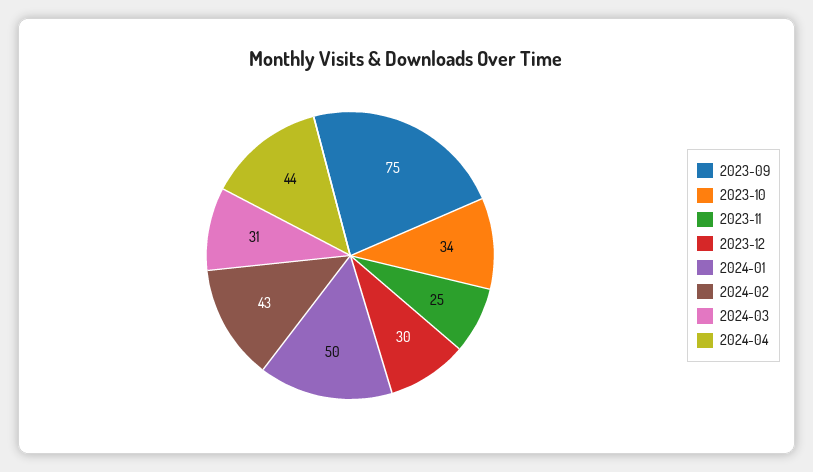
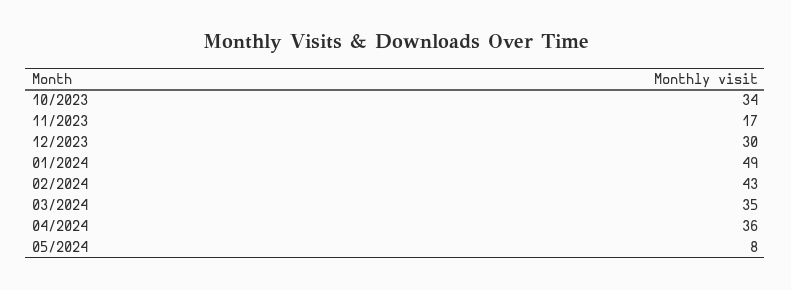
2023-09: 75 -> none
2023-11: 25 -> 17
2024-01: 50 -> 49
2024-03: 31 -> 35
2024-04: 44 -> 36
05/2024: none -> 8

